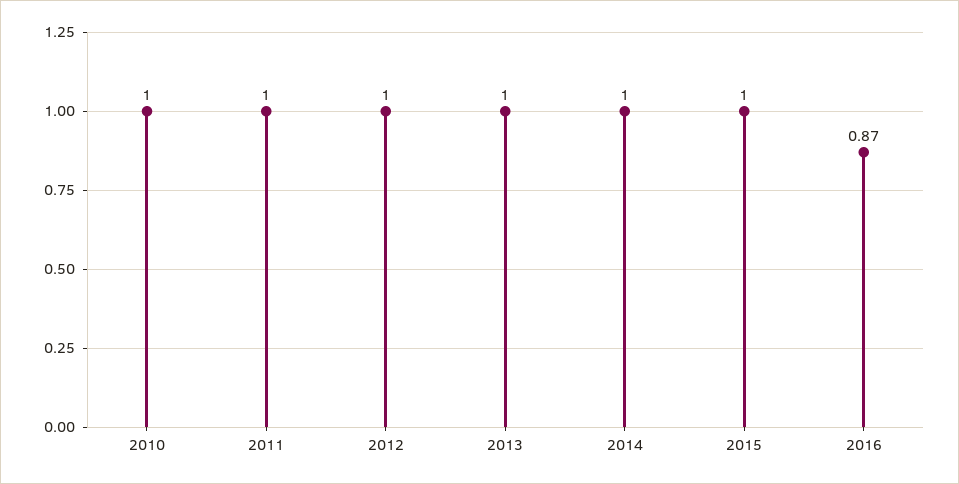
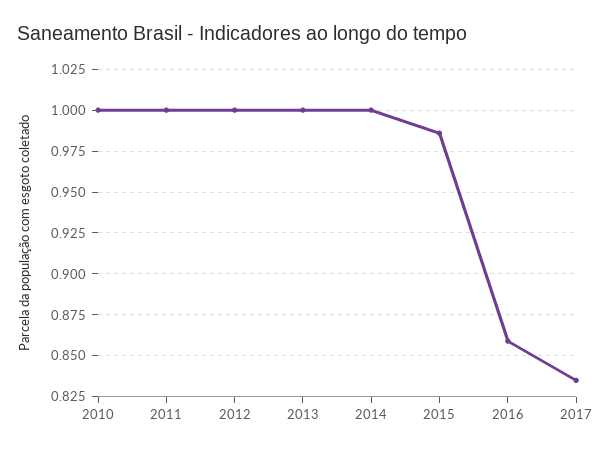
2015: 1 -> 0.985
2016: 0.87 -> 0.86
2017: none -> 0.835

